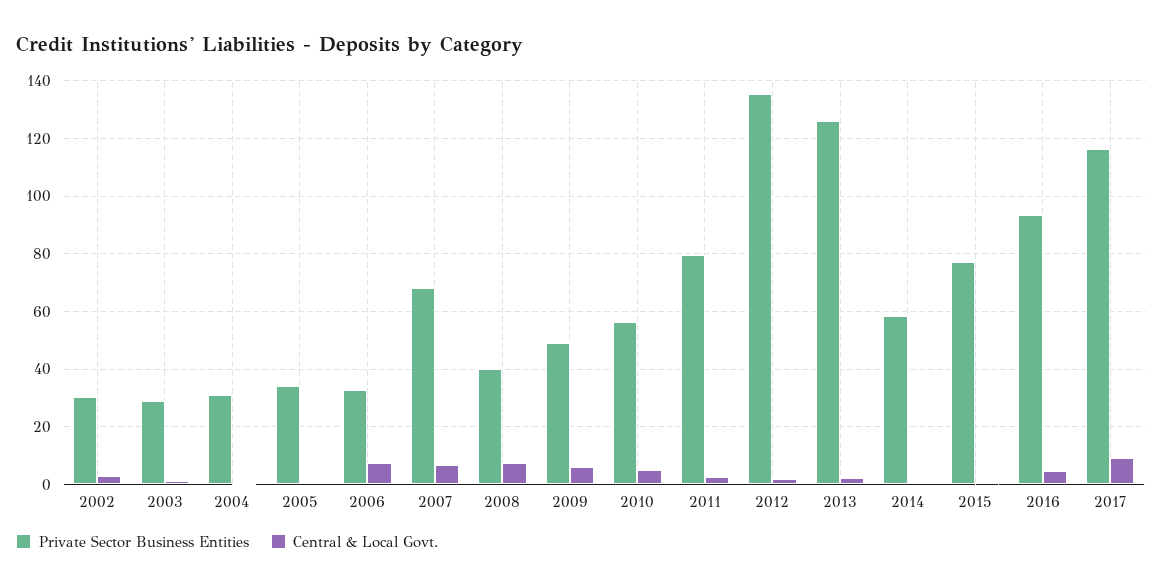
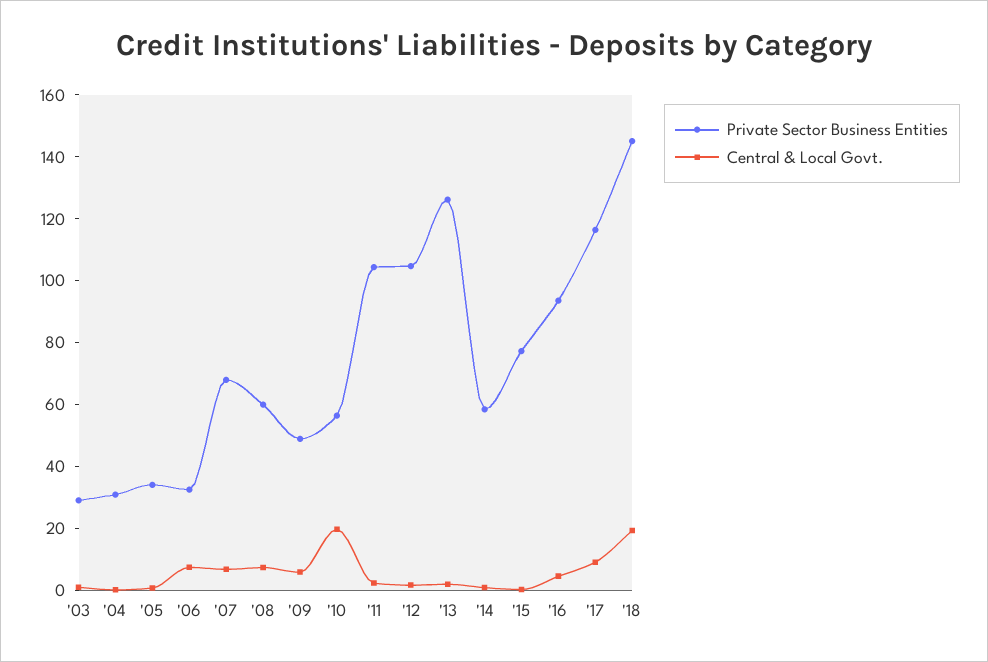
Private Sector Business Entities, 2002: 30 -> none
Central & Local Govt., 2002: 2.5 -> none
Private Sector Business Entities, 2008: 40 -> 60
Central & Local Govt., 2010: 5 -> 20
Private Sector Business Entities, 2011: 80 -> 105
Private Sector Business Entities, 2012: 135 -> 105
Private Sector Business Entities, '18: none -> 145
Central & Local Govt., '18: none -> 20

